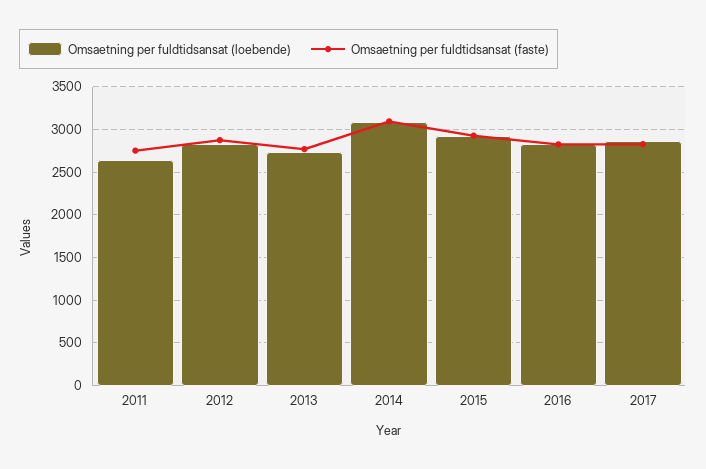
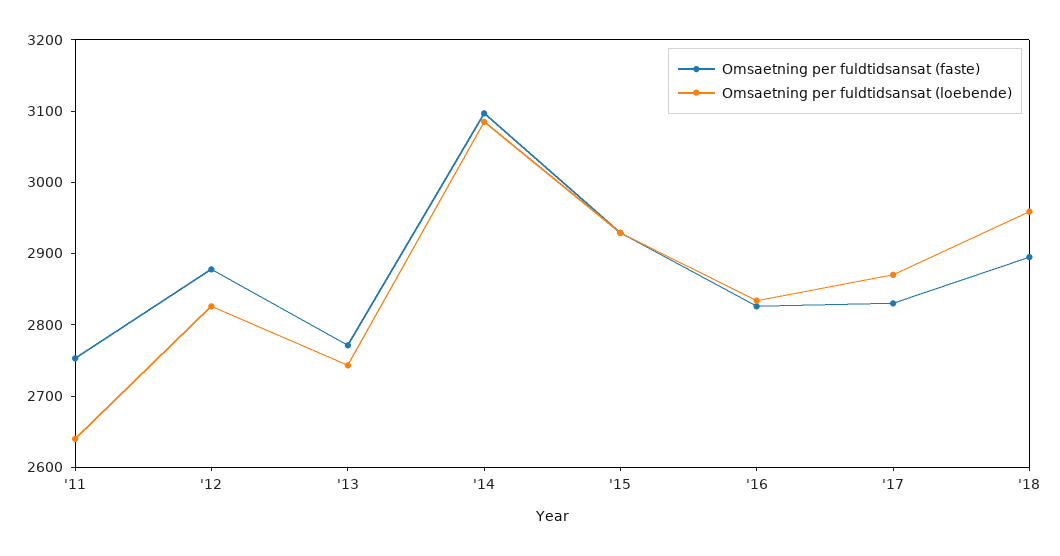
Omsaetning per fuldtidsansat (faste), '18: none -> 2900
Omsaetning per fuldtidsansat (loebende), '18: none -> 2960

